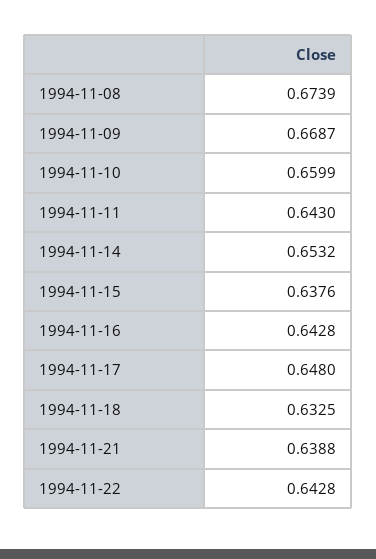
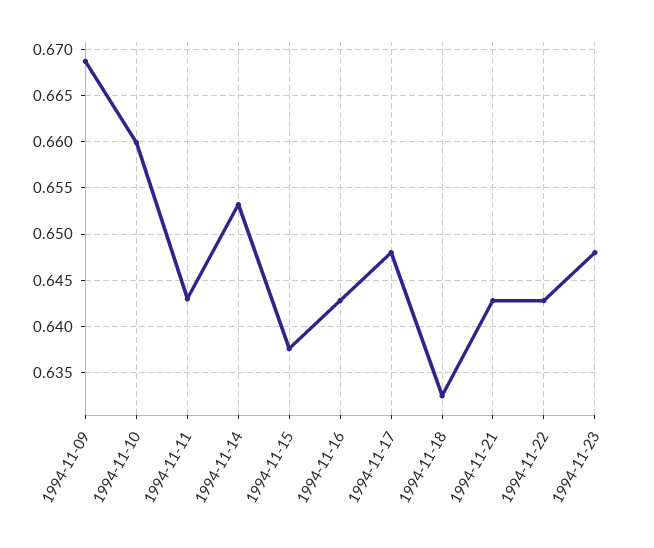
1994-11-08: 0.6739 -> none
1994-11-21: 0.6388 -> 0.643
1994-11-23: none -> 0.648

